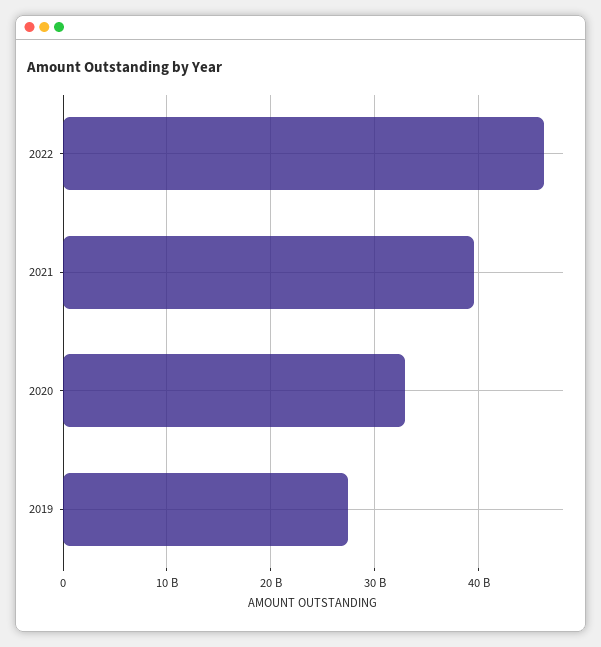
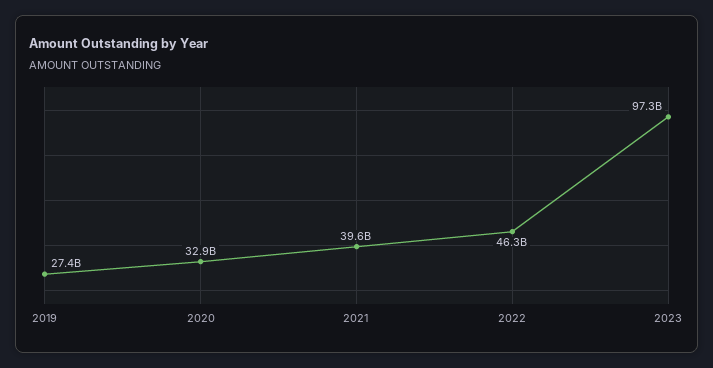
2023: none -> 97300000000

